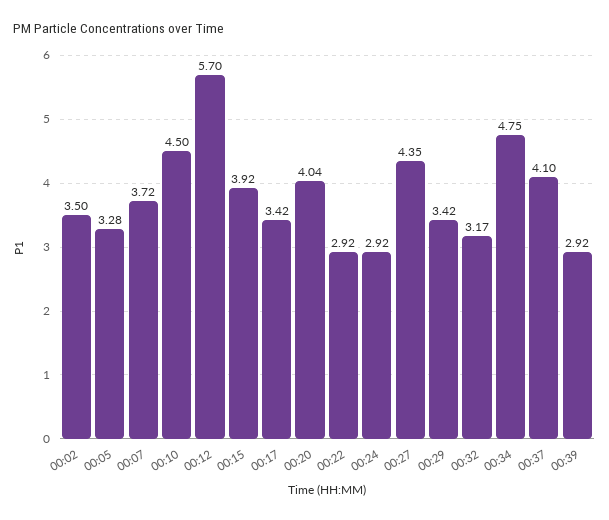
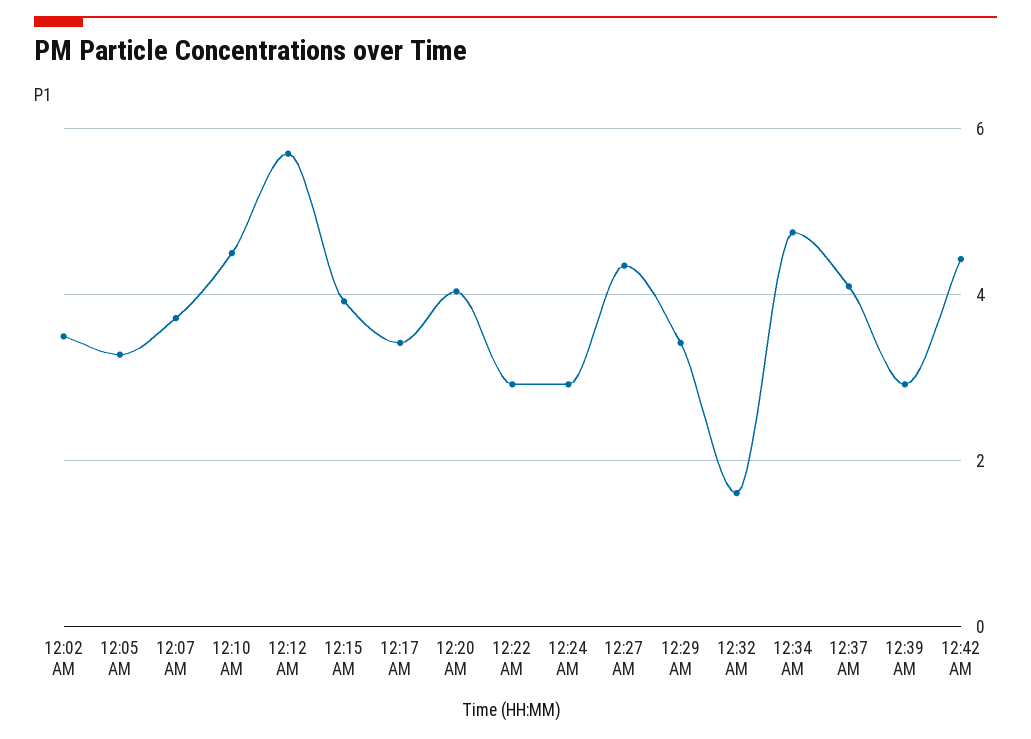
00:32: 3.17 -> 1.6
12:42 AM: none -> 4.4

